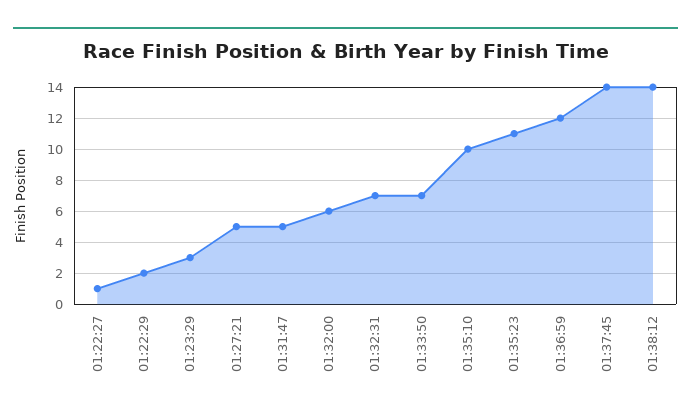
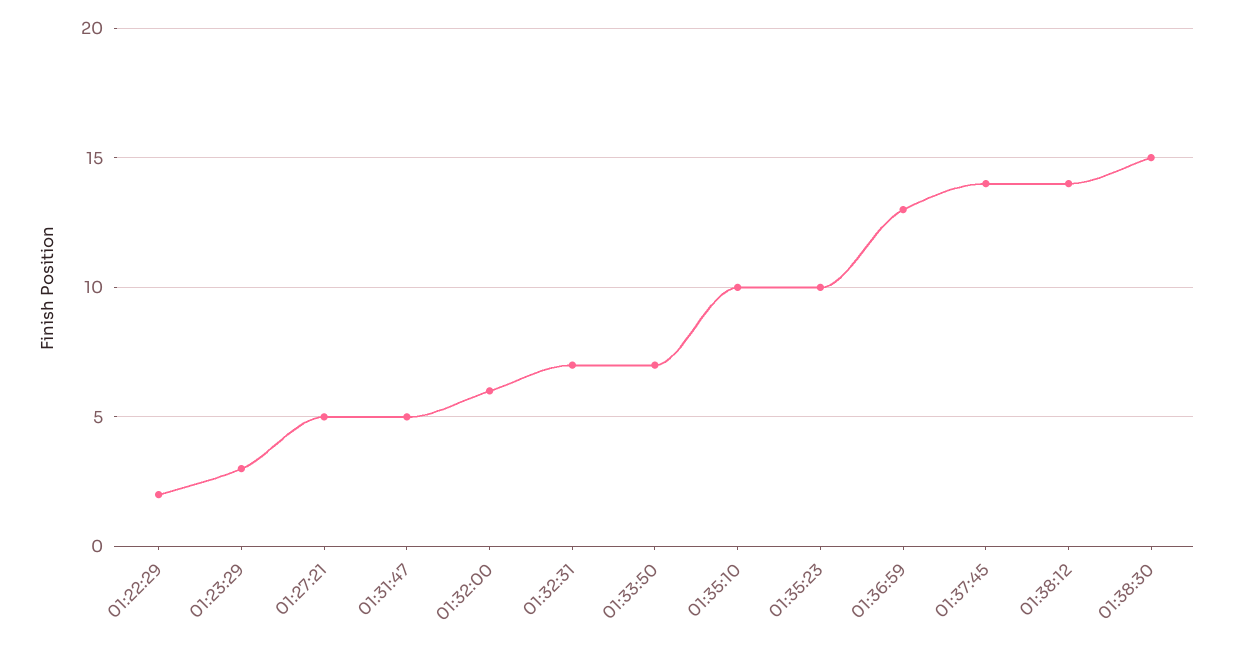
01:22:27: 1 -> none
01:35:23: 11 -> 10
01:36:59: 12 -> 13
01:38:30: none -> 15

